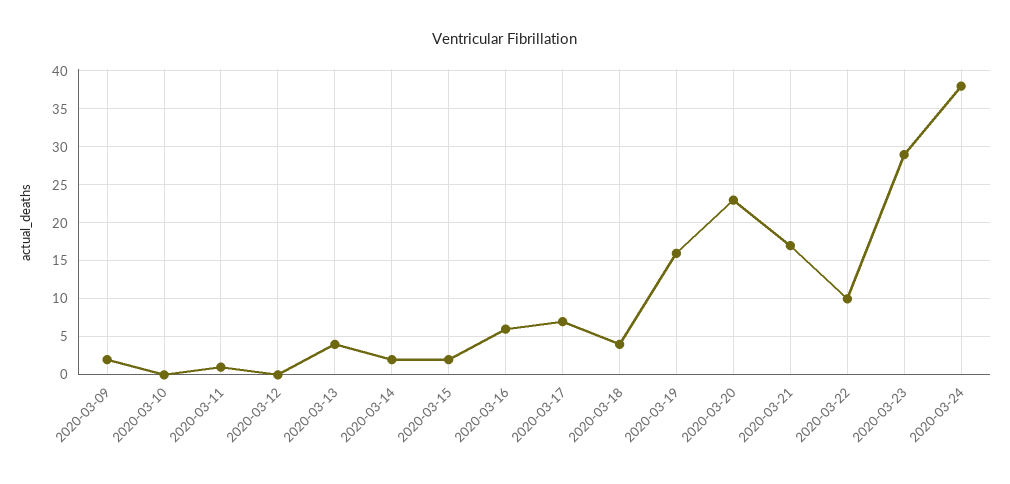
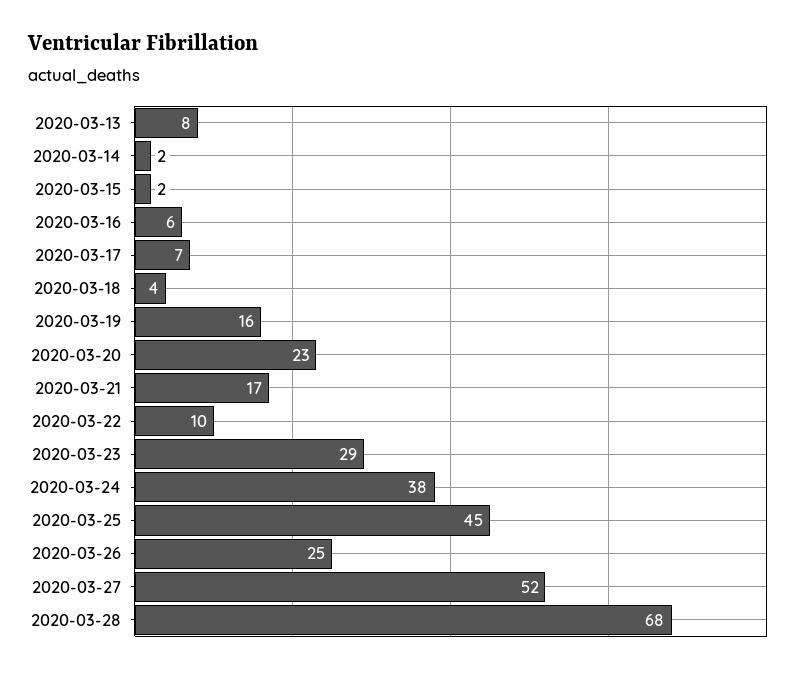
2020-03-09: 2 -> none
2020-03-10: 0 -> none
2020-03-11: 1 -> none
2020-03-12: 0 -> none
2020-03-13: 4 -> 8
2020-03-25: none -> 45
2020-03-26: none -> 25
2020-03-27: none -> 52
2020-03-28: none -> 68

